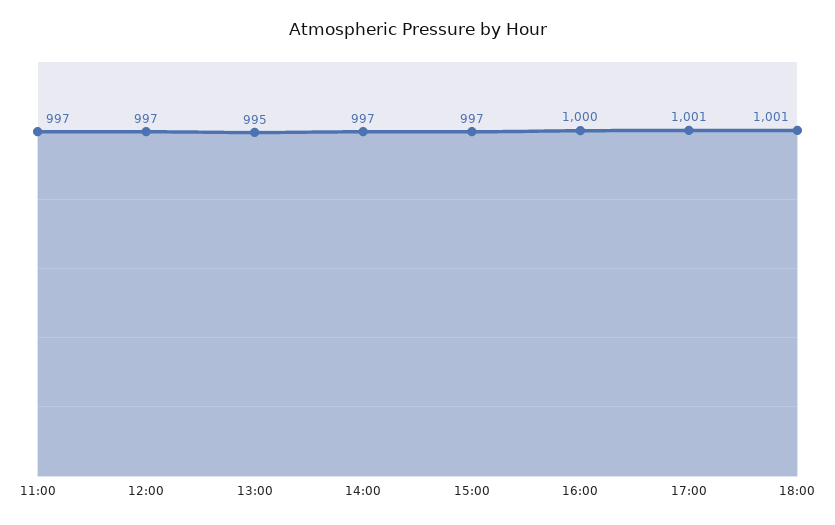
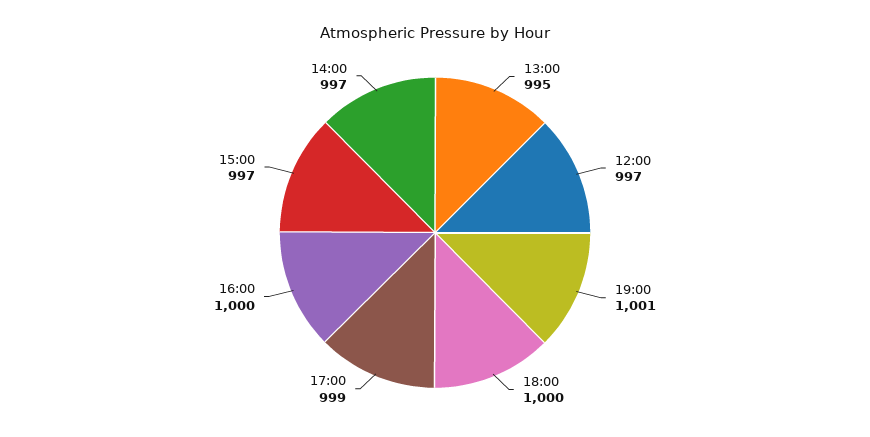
11:00: 997 -> none
17:00: 1001 -> 999
18:00: 1001 -> 1000
19:00: none -> 1001

